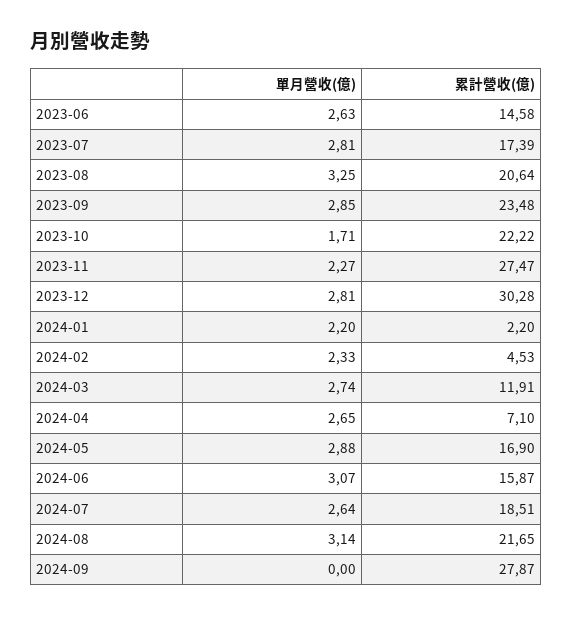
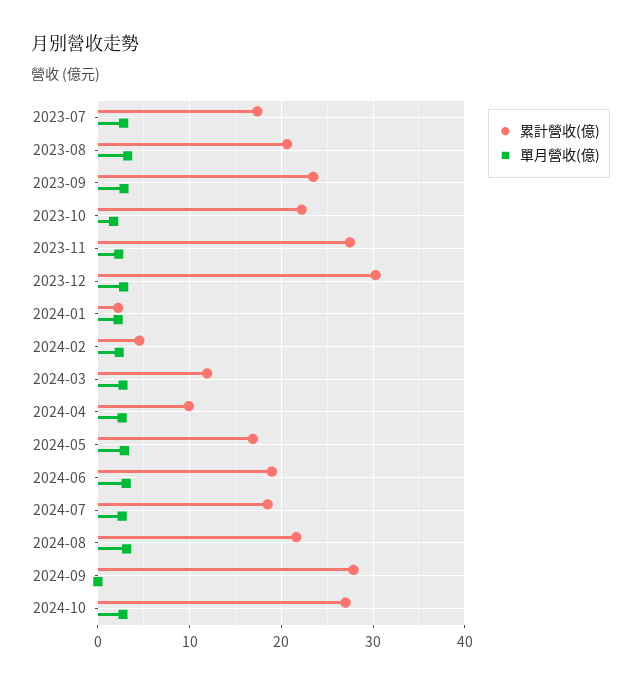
單月營收(億), 2023-06: 2.63 -> none
累計營收(億), 2023-06: 14.58 -> none
累計營收(億), 2024-04: 7.1 -> 10
累計營收(億), 2024-06: 15.87 -> 19
累計營收(億), 2024-10: none -> 27
單月營收(億), 2024-10: none -> 3

